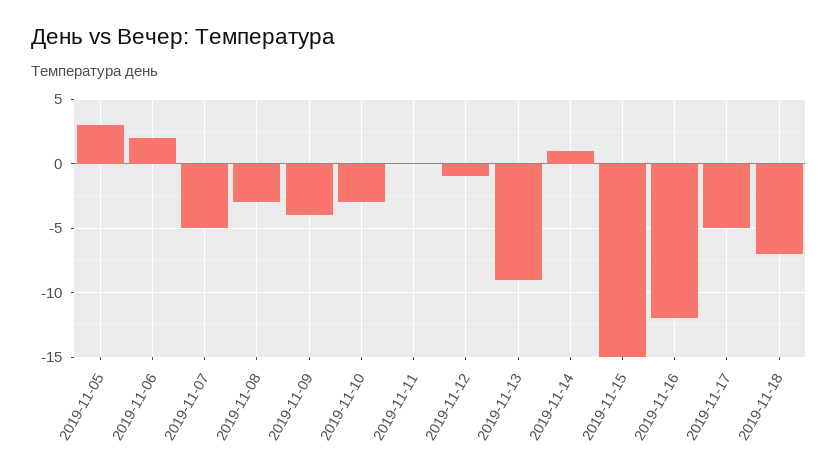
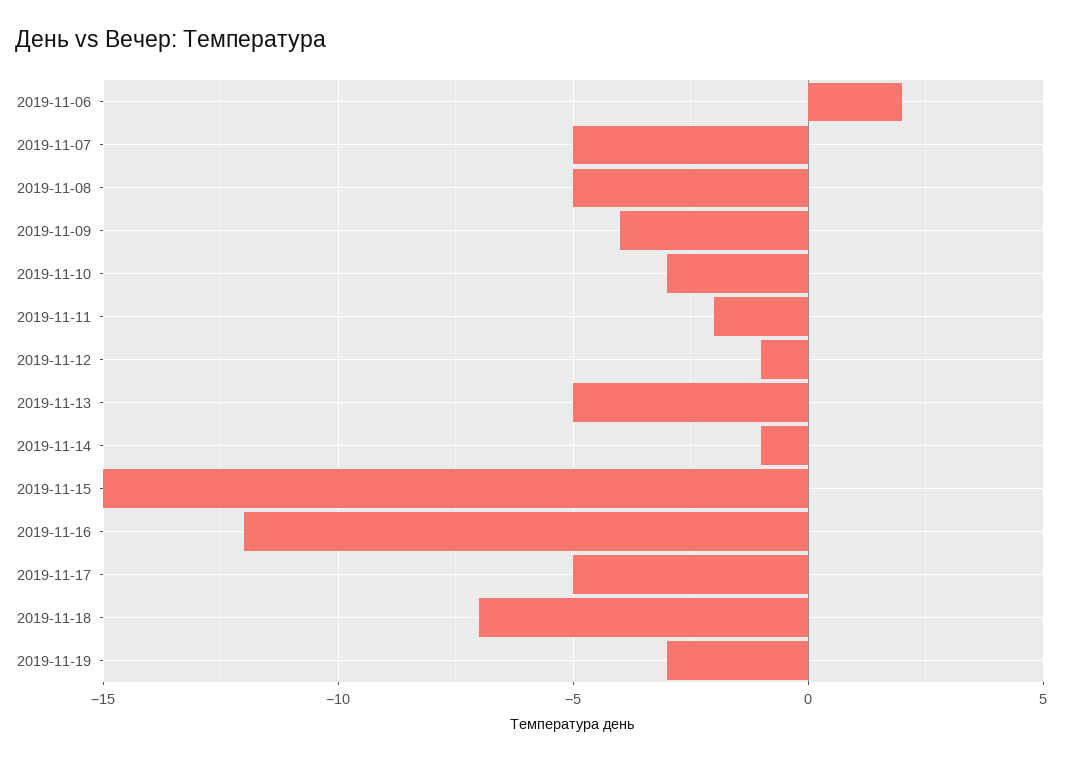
2019-11-05: 3 -> none
2019-11-08: -3 -> -5
2019-11-11: 0 -> -2
2019-11-13: -9 -> -5
2019-11-14: 1 -> -1
2019-11-19: none -> -3

